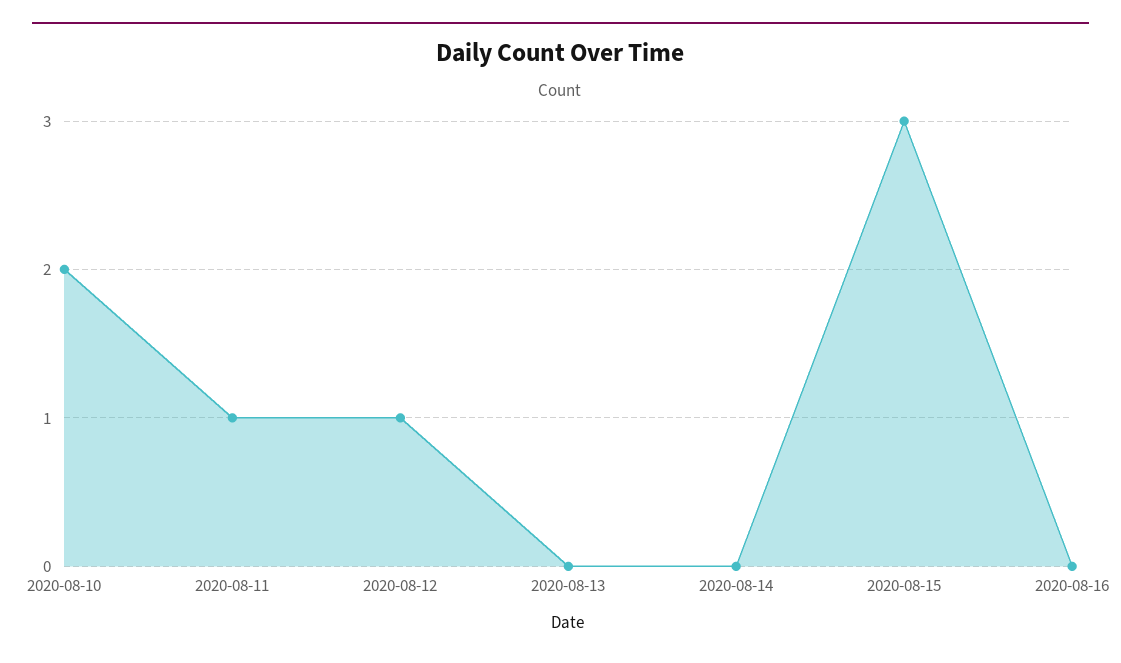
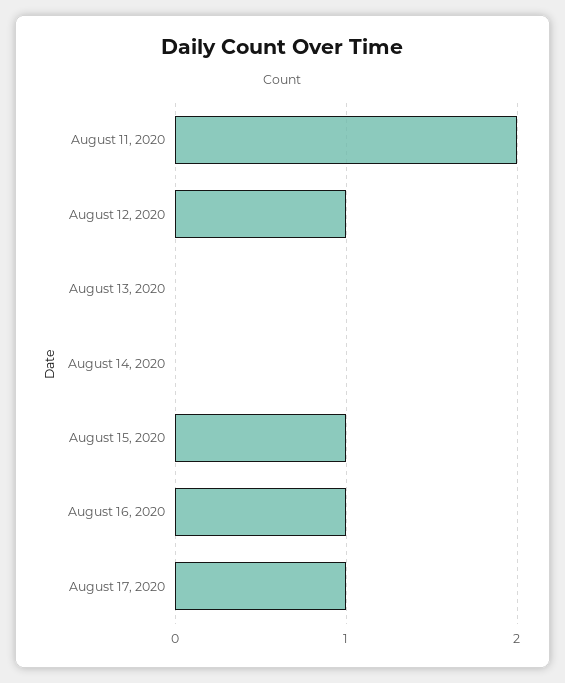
2020-08-10: 2 -> none
2020-08-11: 1 -> 2
2020-08-15: 3 -> 1
2020-08-16: 0 -> 1
August 17, 2020: none -> 1

